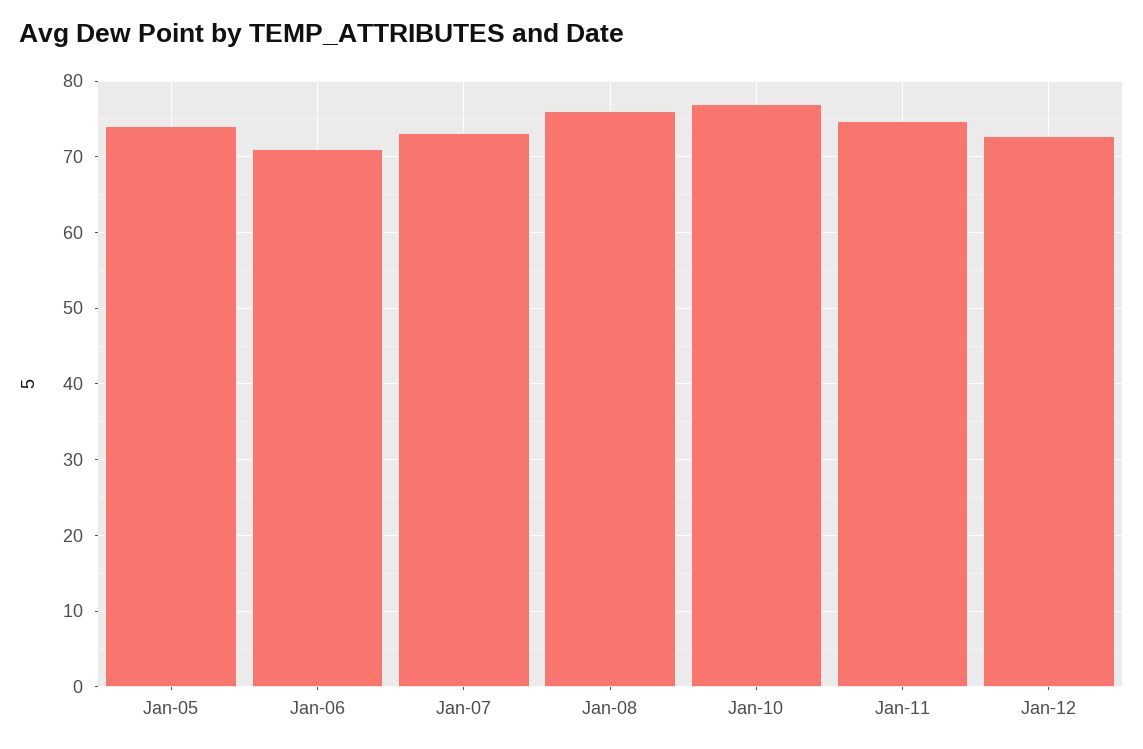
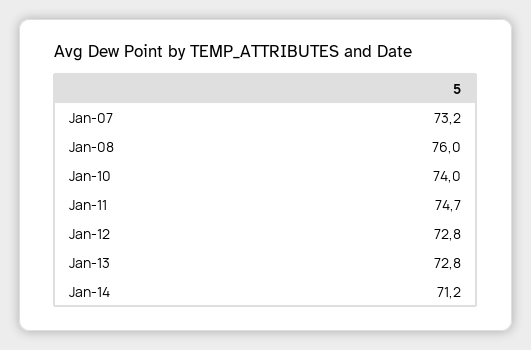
Jan-05: 74 -> none
Jan-06: 71 -> none
Jan-10: 77 -> 74
Jan-13: none -> 72.8
Jan-14: none -> 71.2

